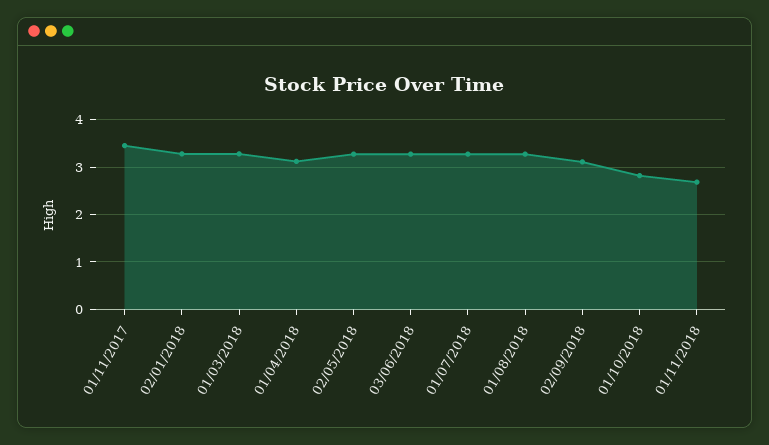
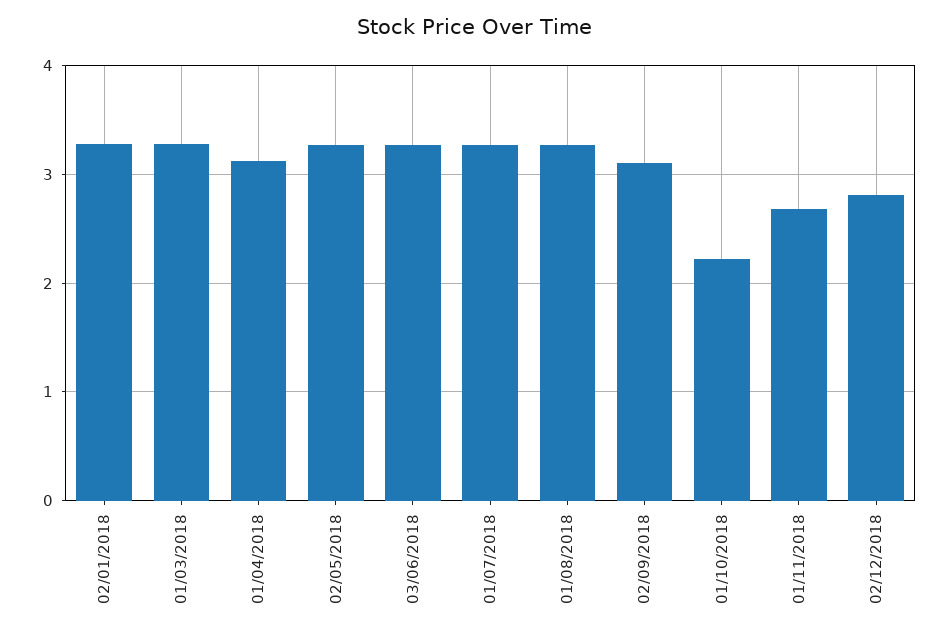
01/11/2017: 3.4 -> none
01/10/2018: 2.8 -> 2.2
02/12/2018: none -> 2.8

